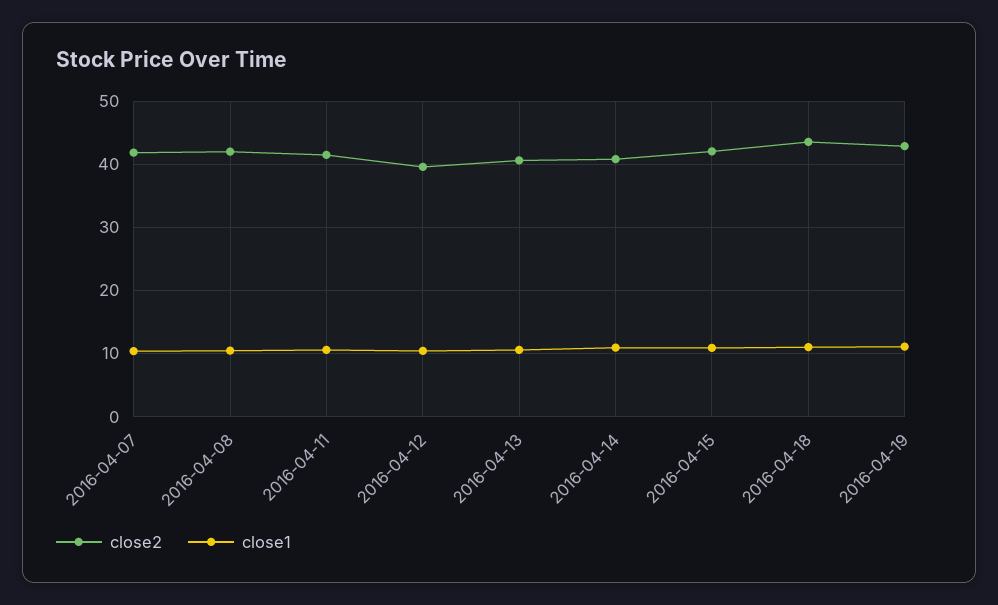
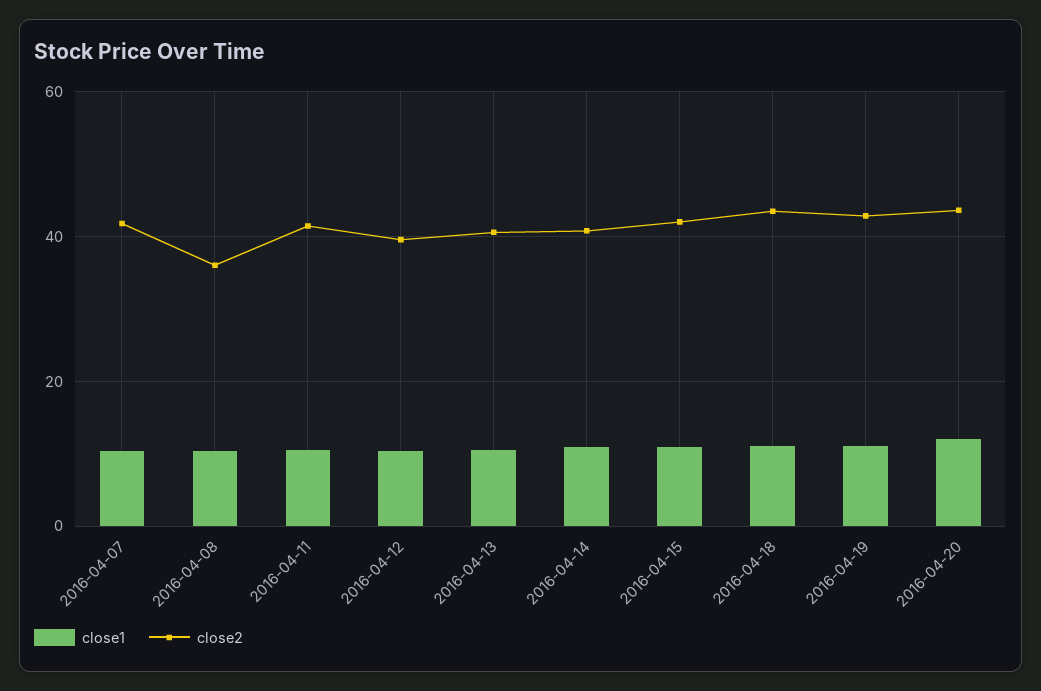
close2, 2016-04-08: 42 -> 36
close1, 2016-04-20: none -> 12
close2, 2016-04-20: none -> 44

